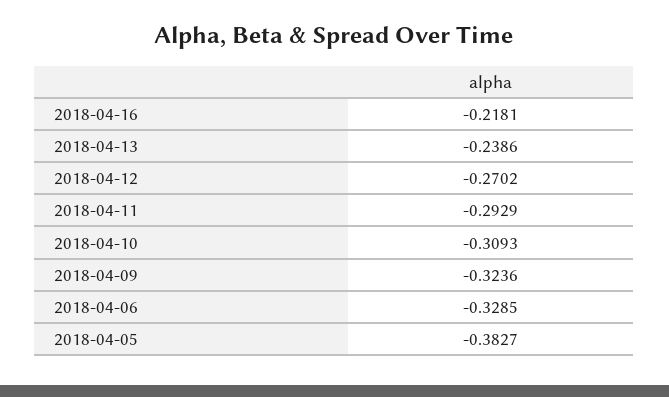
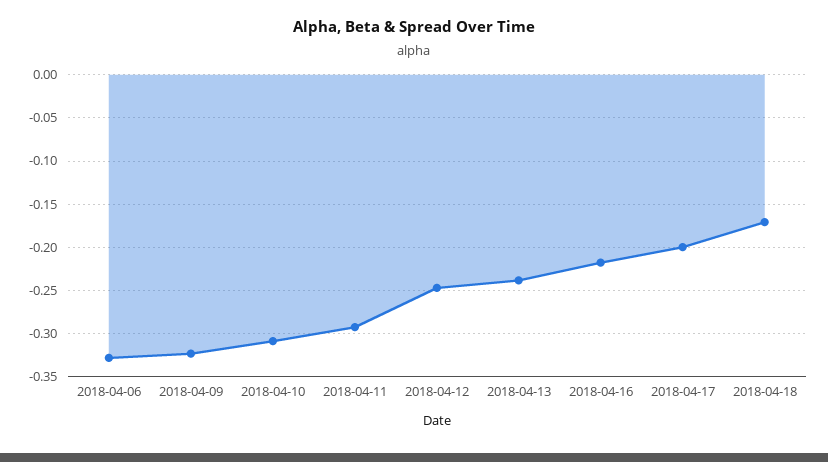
2018-04-12: -0.2702 -> -0.25
2018-04-05: -0.3827 -> none
2018-04-17: none -> -0.2
2018-04-18: none -> -0.17

